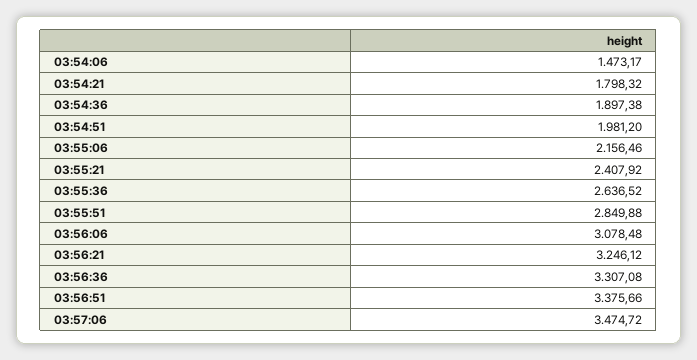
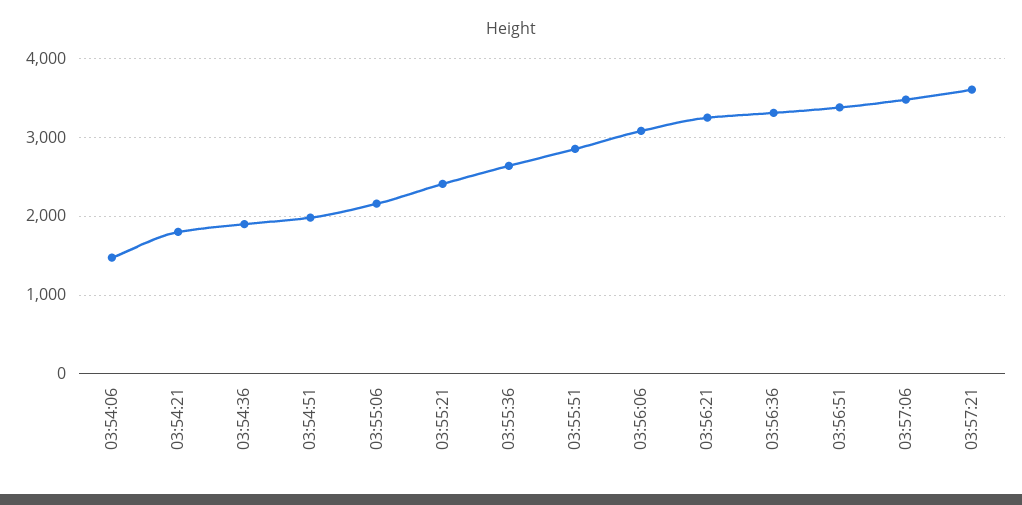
03:57:21: none -> 3600

